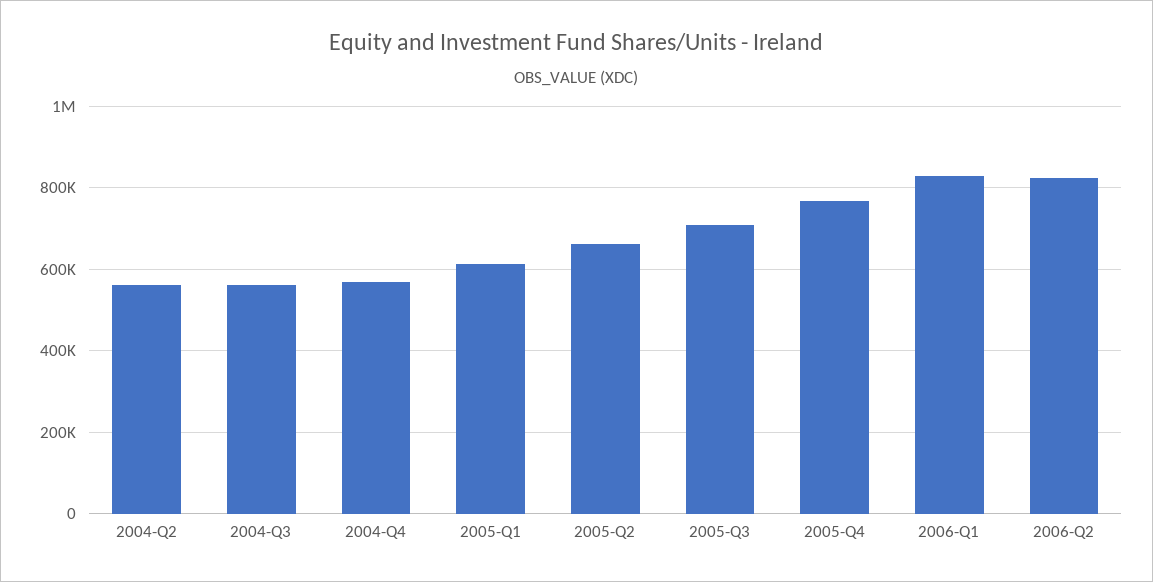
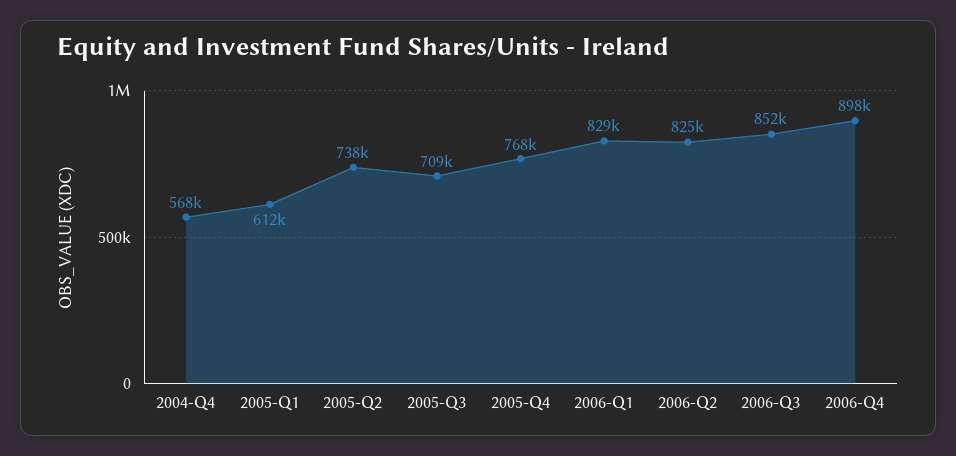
2004-Q2: 560000 -> none
2004-Q3: 560000 -> none
2005-Q2: 660000 -> 738000
2006-Q3: none -> 852000
2006-Q4: none -> 898000

